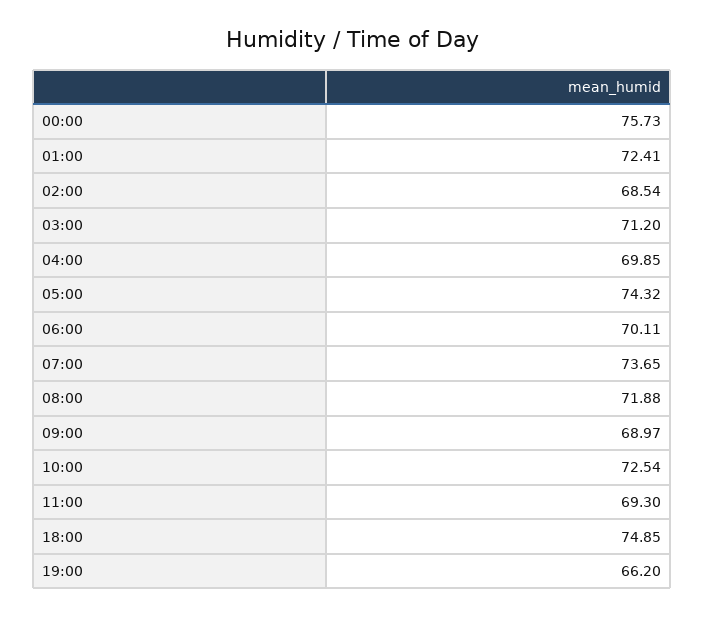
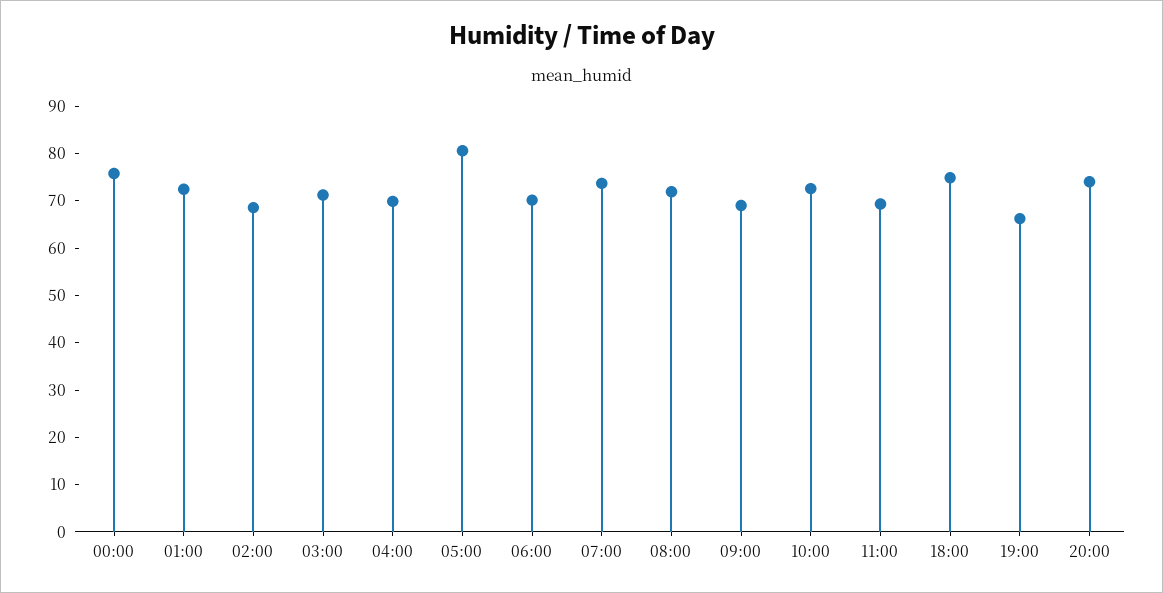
05:00: 74.32 -> 80
20:00: none -> 74

